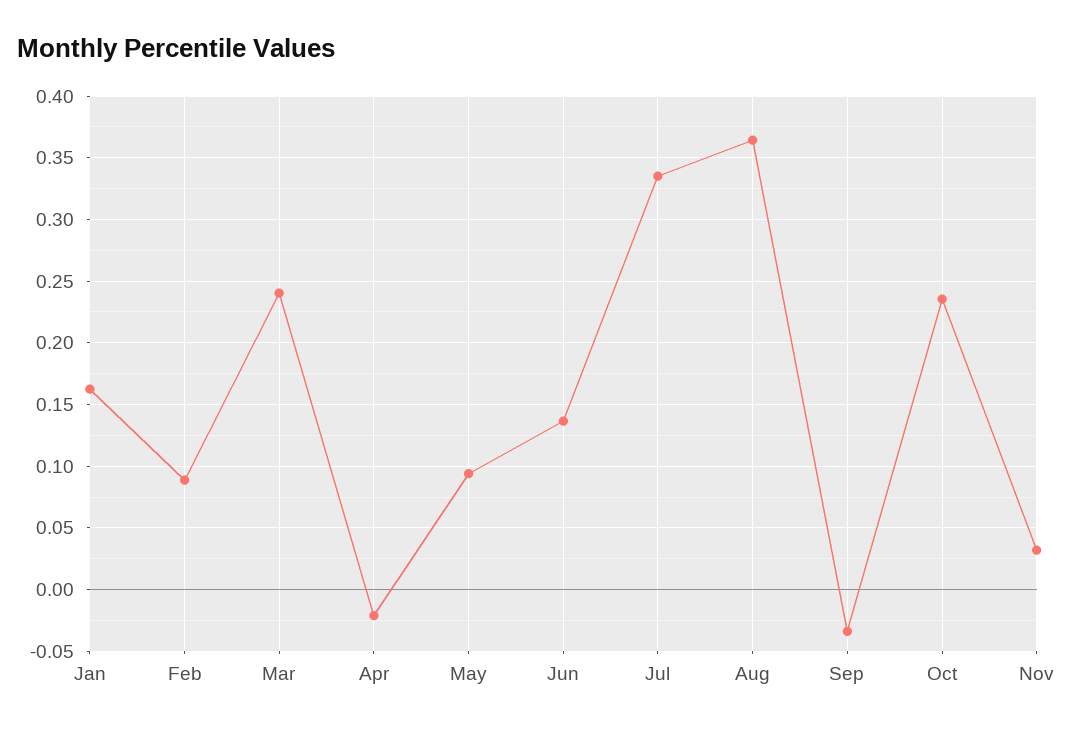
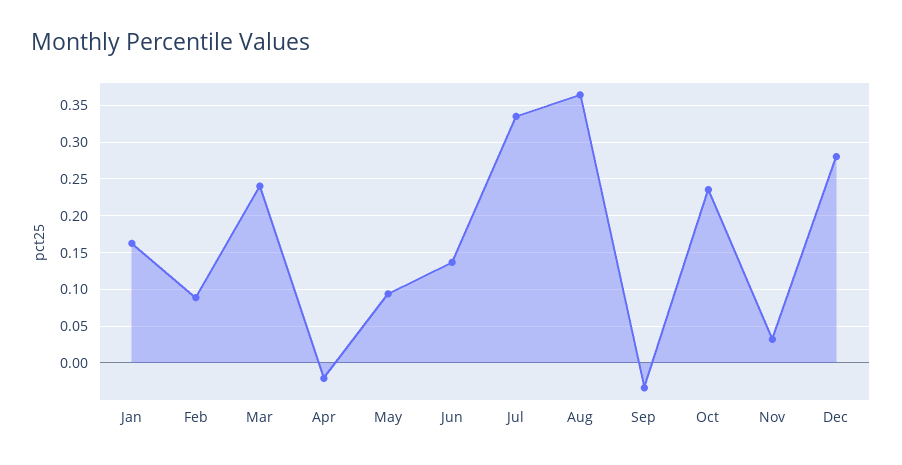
Dec: none -> 0.28

